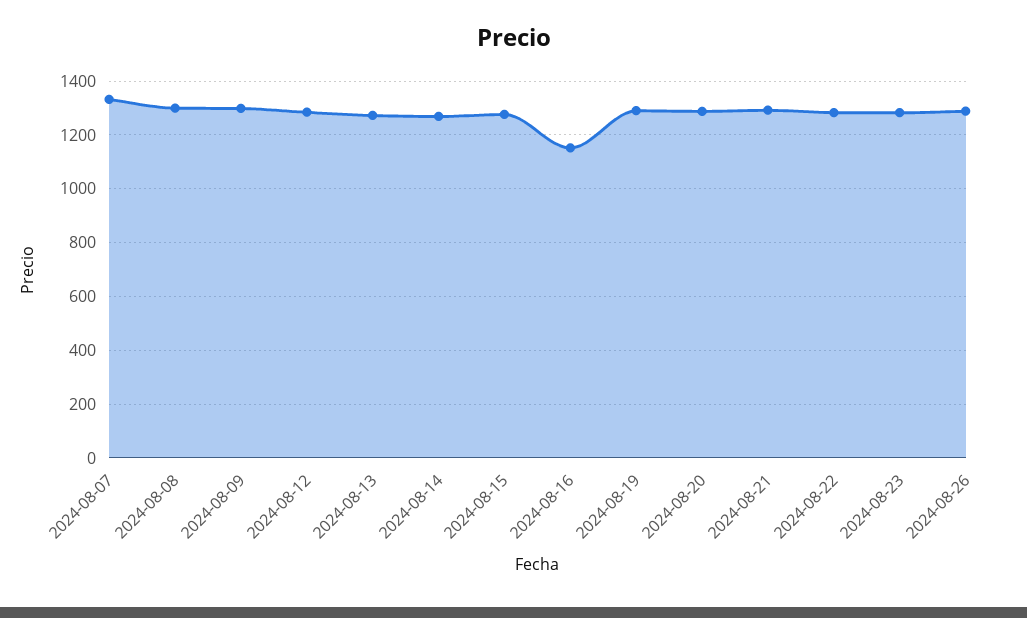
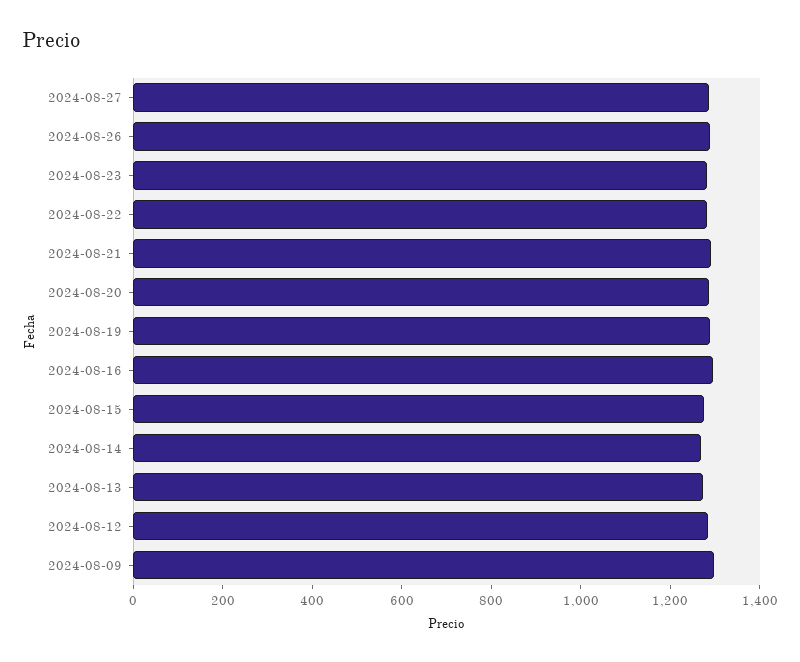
2024-08-07: 1325 -> none
2024-08-08: 1300 -> none
2024-08-16: 1150 -> 1300
2024-08-27: none -> 1300

